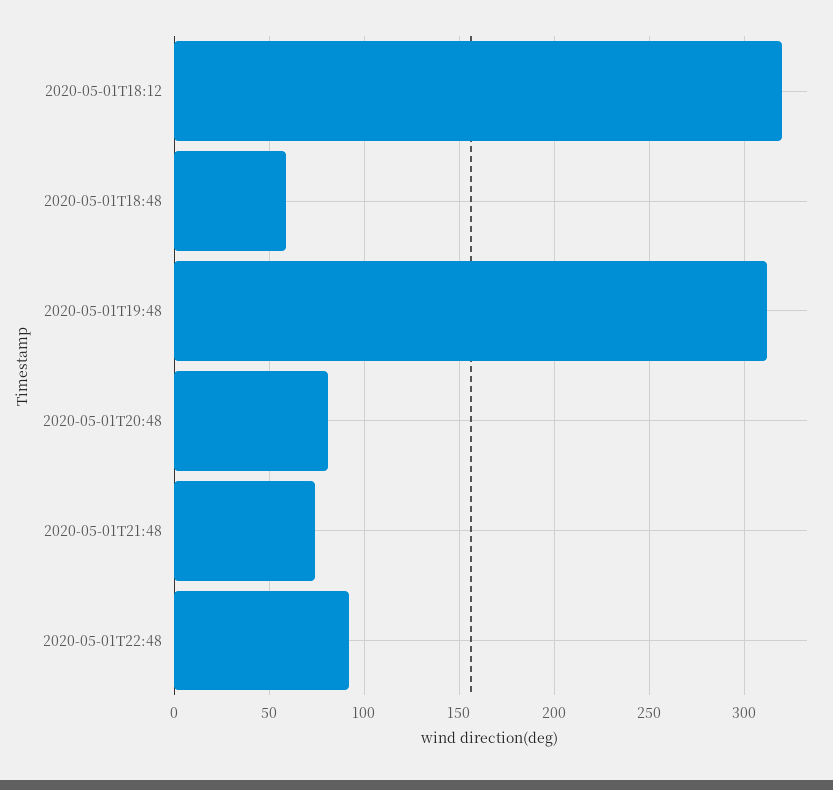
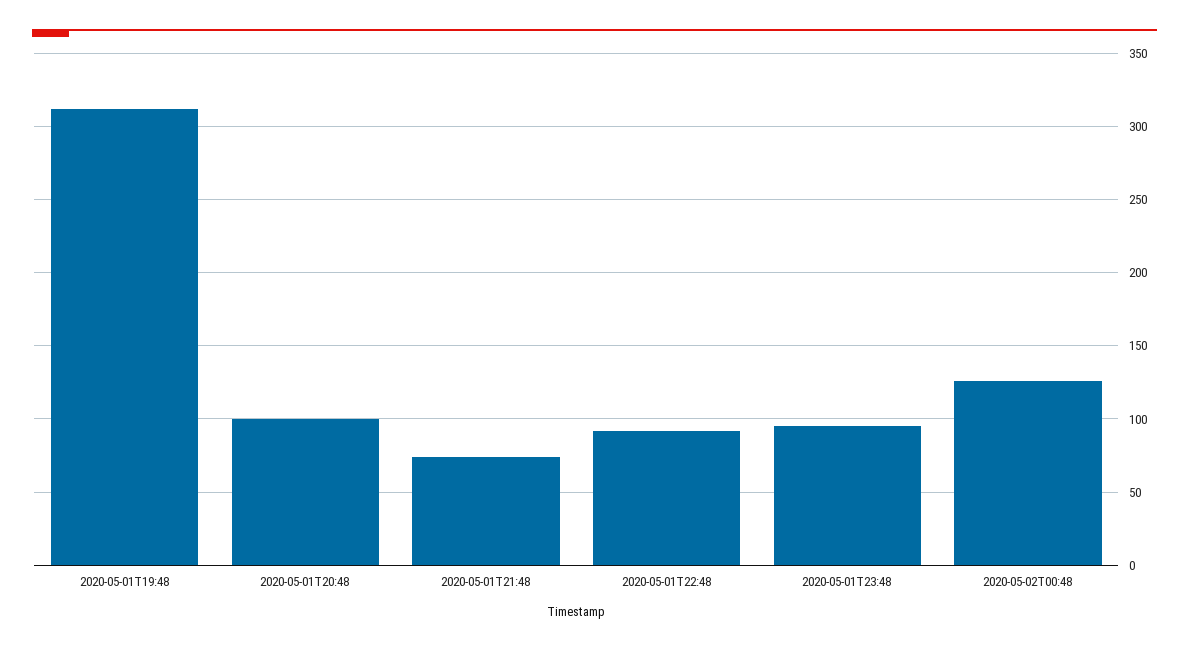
2020-05-01T18:12: 320 -> none
2020-05-01T18:48: 60 -> none
2020-05-01T20:48: 80 -> 100
2020-05-01T23:48: none -> 95
2020-05-02T00:48: none -> 125

